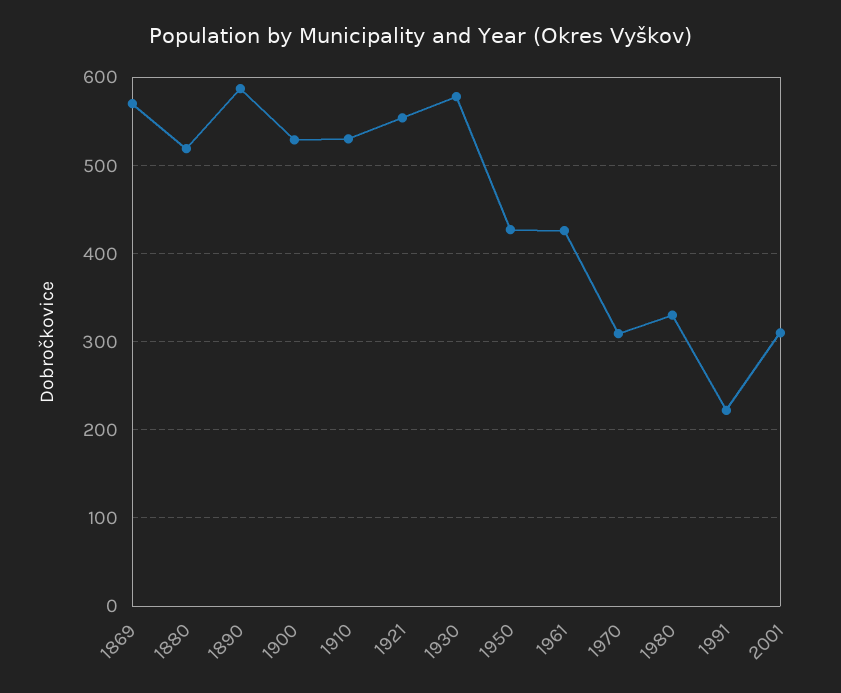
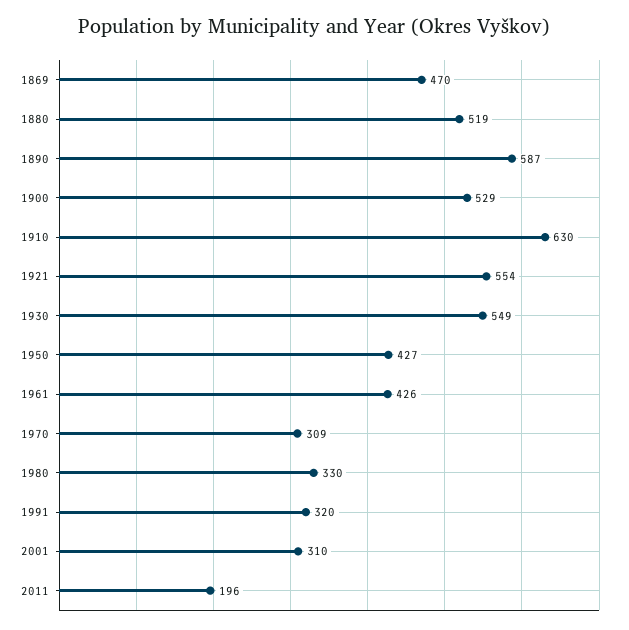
1869: 570 -> 470
1910: 530 -> 630
1930: 580 -> 549
1991: 220 -> 320
2011: none -> 196

